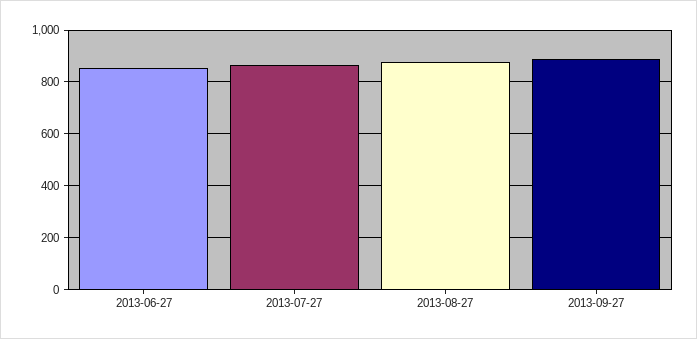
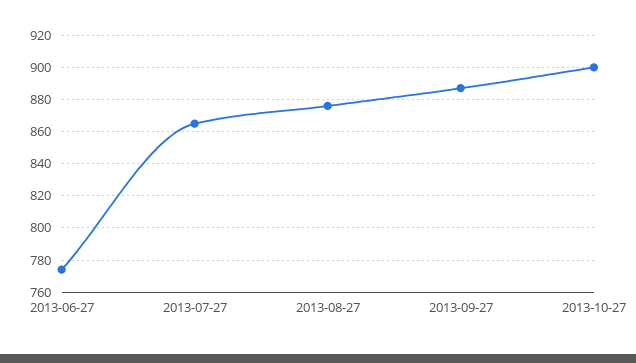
2013-06-27: 850 -> 775
2013-10-27: none -> 900

